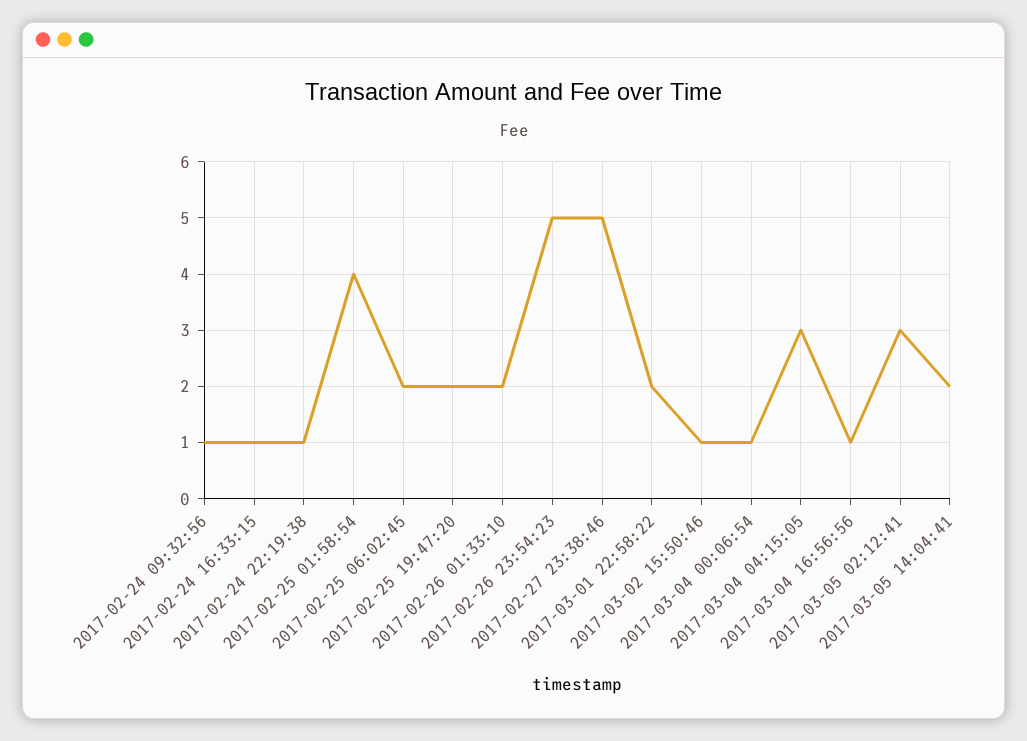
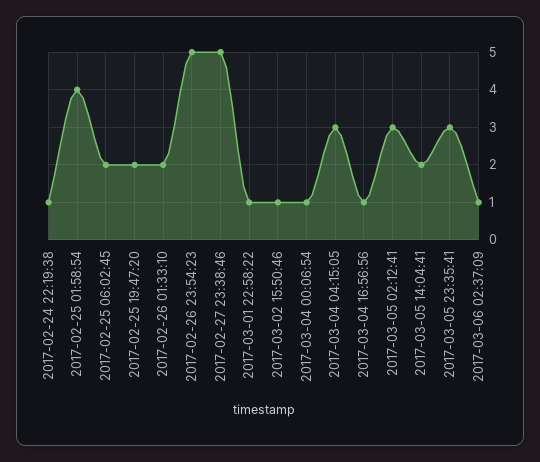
2017-02-24 09:32:56: 1 -> none
2017-02-24 16:33:15: 1 -> none
2017-03-01 22:58:22: 2 -> 1
2017-03-05 23:35:41: none -> 3
2017-03-06 02:37:09: none -> 1

